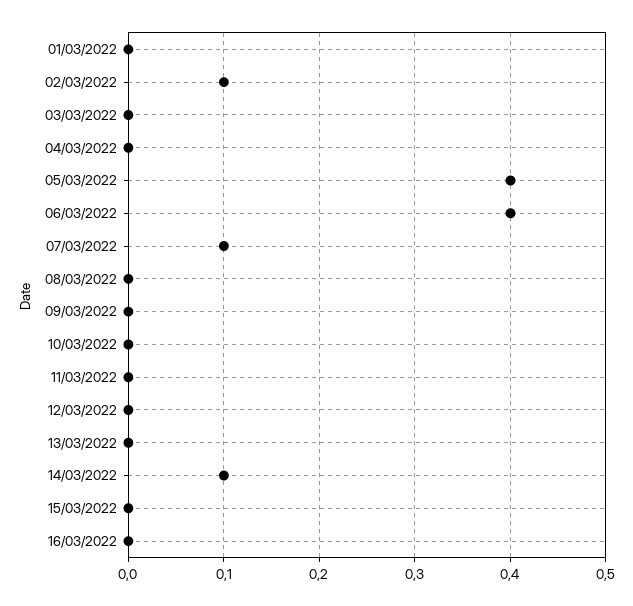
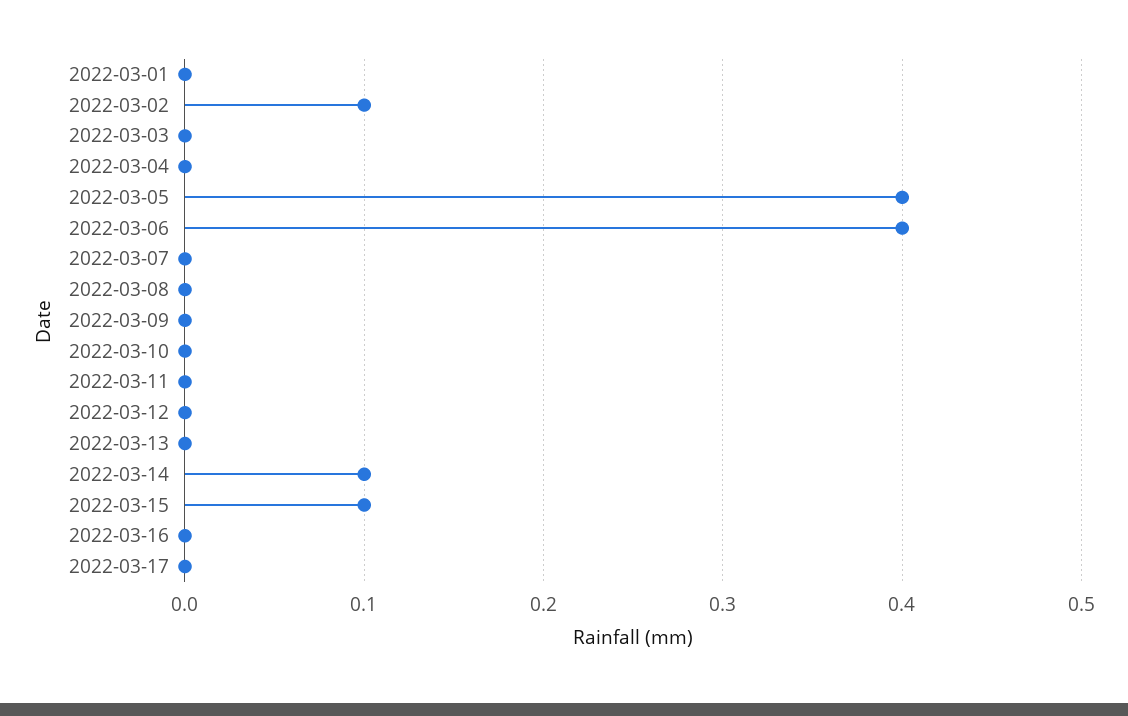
07/03/2022: 0.1 -> 0
15/03/2022: 0 -> 0.1
2022-03-17: none -> 0

